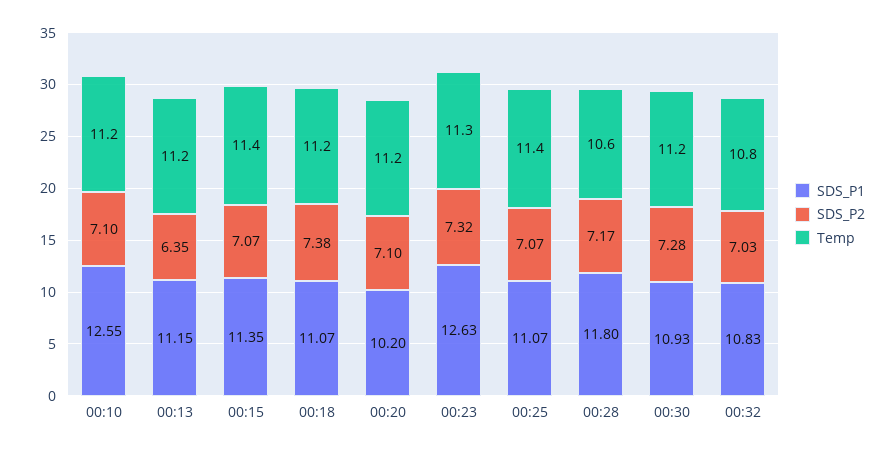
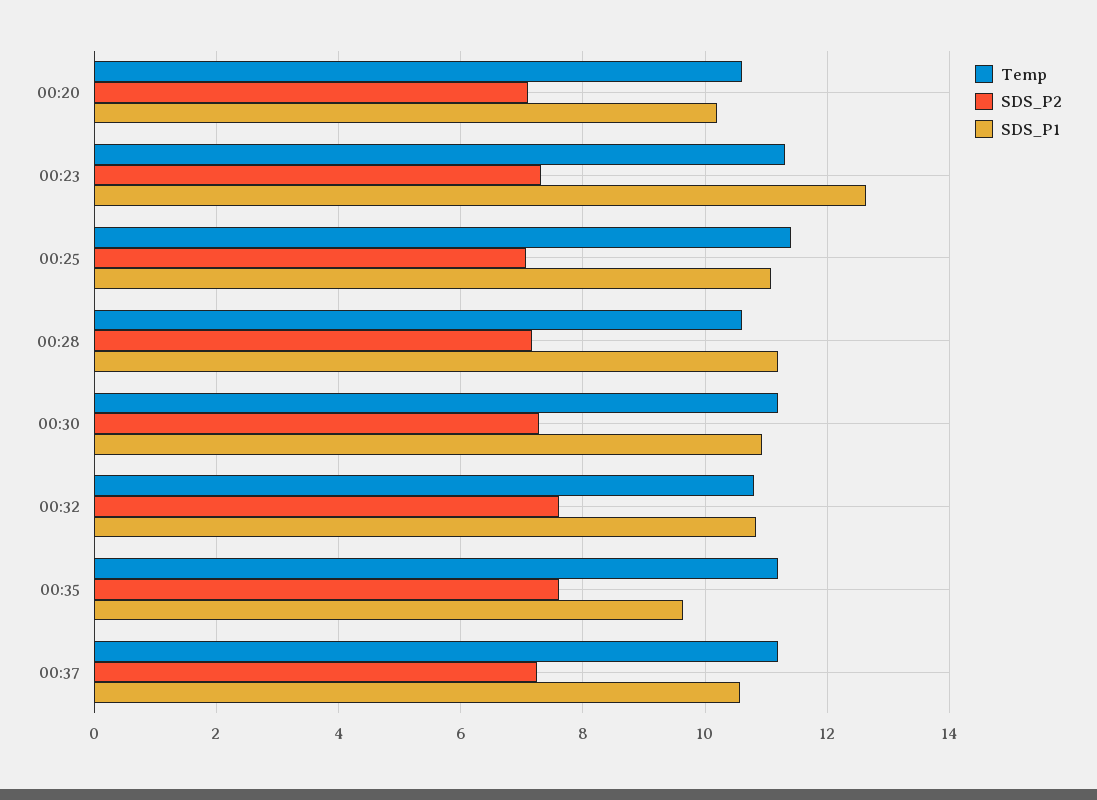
SDS_P1, 00:10: 12.55 -> none
SDS_P2, 00:10: 7.1 -> none
Temp, 00:10: 11.2 -> none
SDS_P1, 00:13: 11.15 -> none
SDS_P2, 00:13: 6.35 -> none
Temp, 00:13: 11.2 -> none
SDS_P1, 00:15: 11.35 -> none
SDS_P2, 00:15: 7.07 -> none
Temp, 00:15: 11.4 -> none
SDS_P1, 00:18: 11.07 -> none
SDS_P2, 00:18: 7.38 -> none
Temp, 00:18: 11.2 -> none
Temp, 00:20: 11.2 -> 10.6
SDS_P1, 00:28: 11.8 -> 11.2
SDS_P2, 00:32: 7.03 -> 7.6
Temp, 00:35: none -> 11.2
SDS_P2, 00:35: none -> 7.6
SDS_P1, 00:35: none -> 9.6
Temp, 00:37: none -> 11.2
SDS_P2, 00:37: none -> 7.2
SDS_P1, 00:37: none -> 10.6

